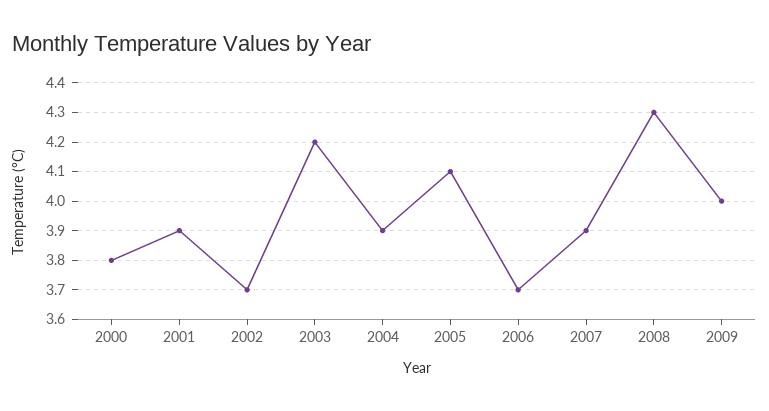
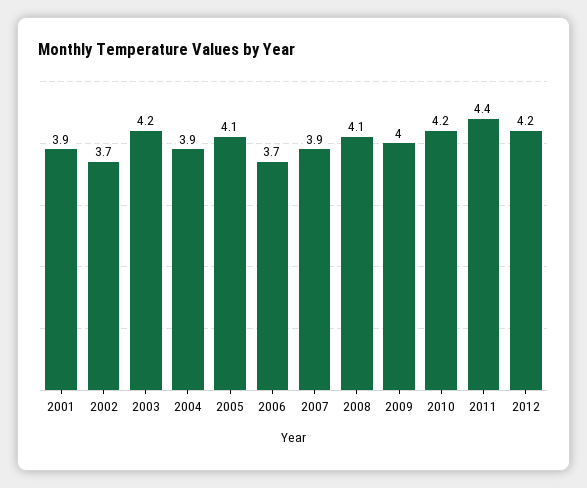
2000: 3.8 -> none
2008: 4.3 -> 4.1
2010: none -> 4.2
2011: none -> 4.4
2012: none -> 4.2

